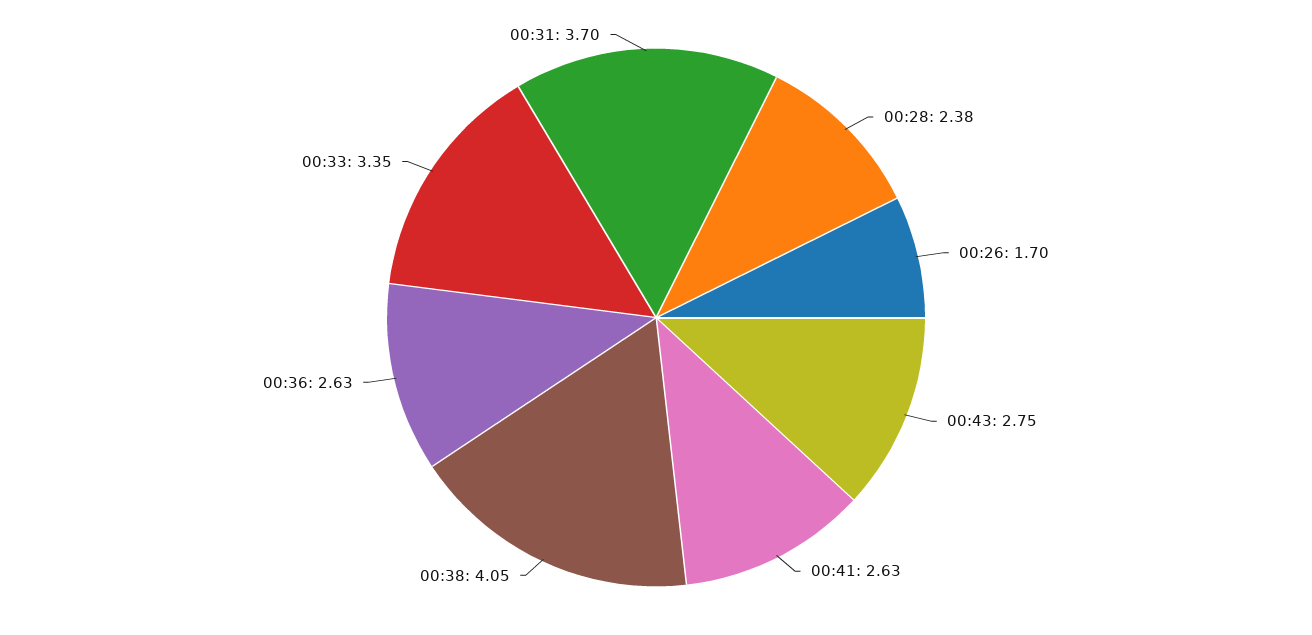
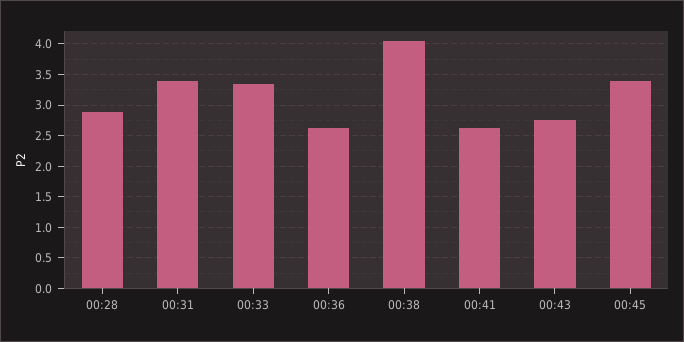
00:28: 2.38 -> 2.9
00:26: 1.7 -> none
00:31: 3.7 -> 3.4
00:45: none -> 3.4

